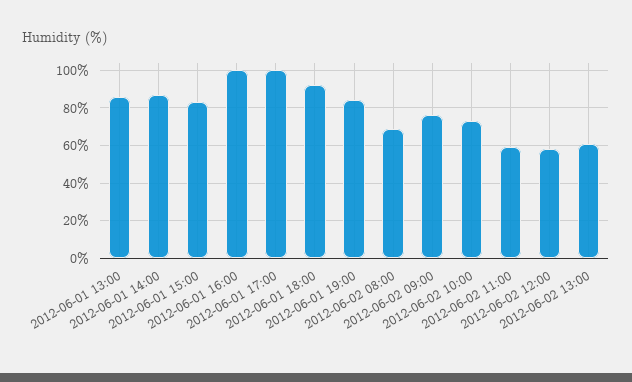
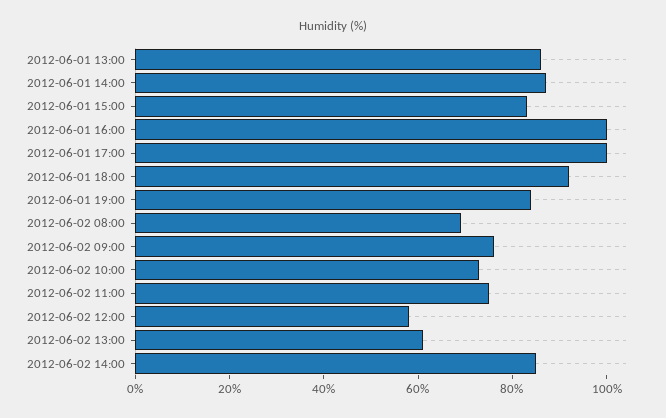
2012-06-02 11:00: 60 -> 75
2012-06-02 14:00: none -> 85

